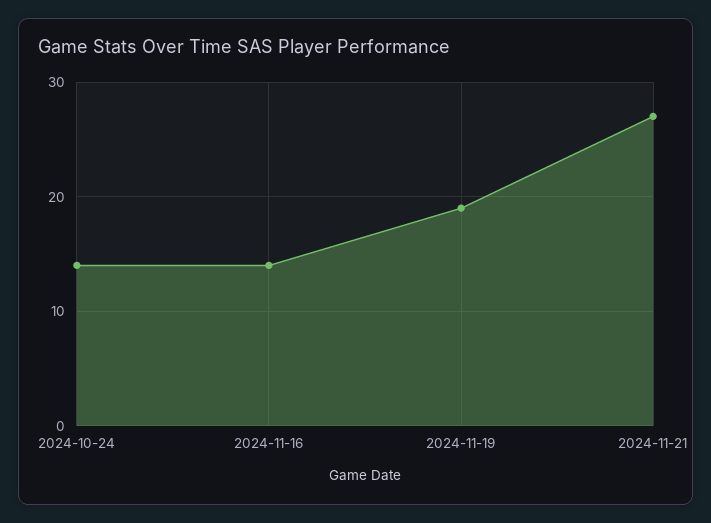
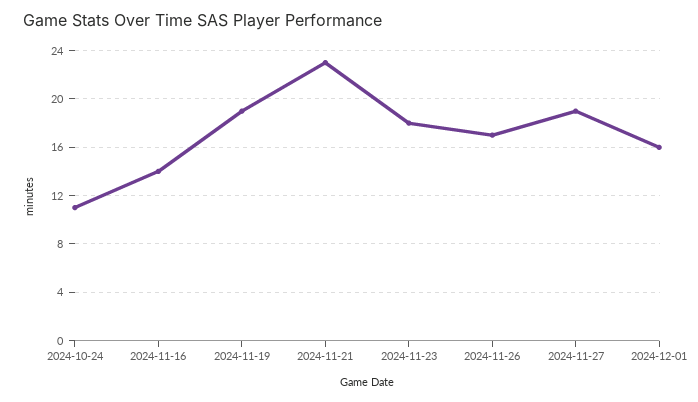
2024-10-24: 14 -> 11
2024-11-21: 27 -> 23
2024-11-23: none -> 18
2024-11-26: none -> 17
2024-11-27: none -> 19
2024-12-01: none -> 16

